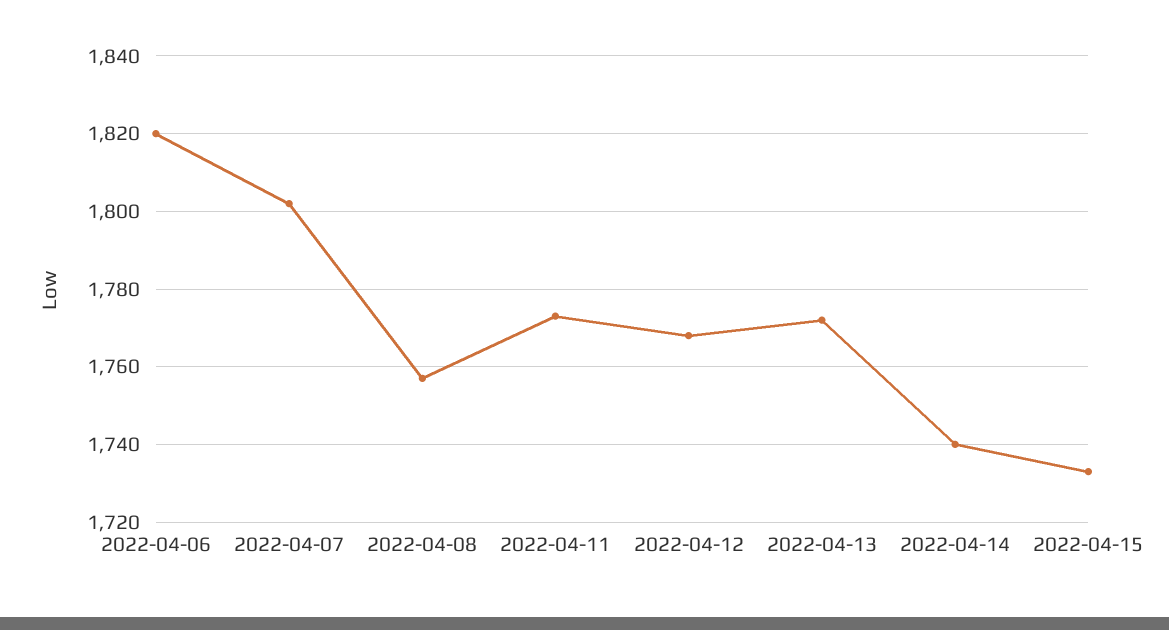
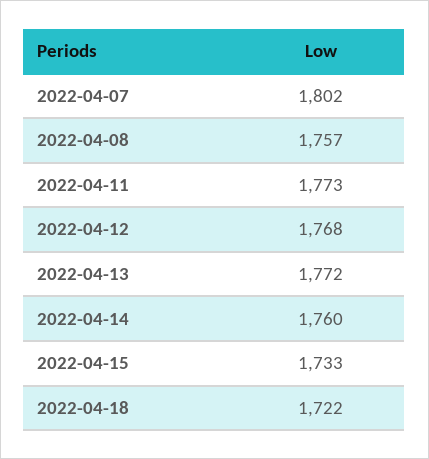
2022-04-06: 1820 -> none
2022-04-14: 1740 -> 1760
2022-04-18: none -> 1722

